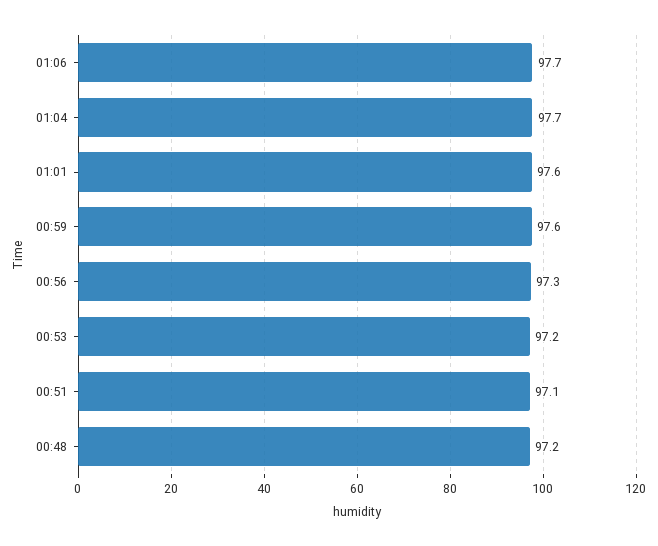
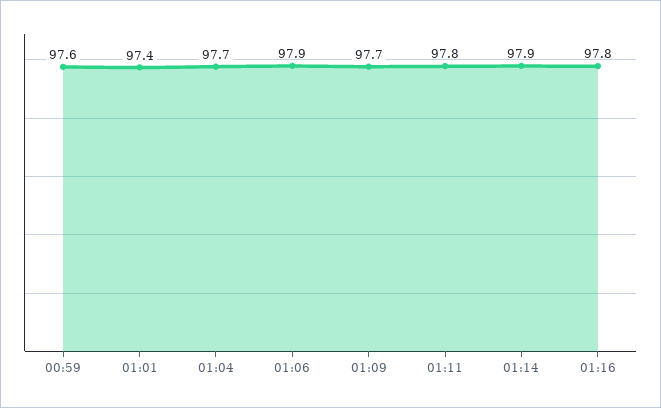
01:06: 97.7 -> 97.9
01:01: 97.6 -> 97.4
00:56: 97.3 -> none
00:53: 97.2 -> none
00:51: 97.1 -> none
00:48: 97.2 -> none
01:09: none -> 97.7
01:11: none -> 97.8
01:14: none -> 97.9
01:16: none -> 97.8

